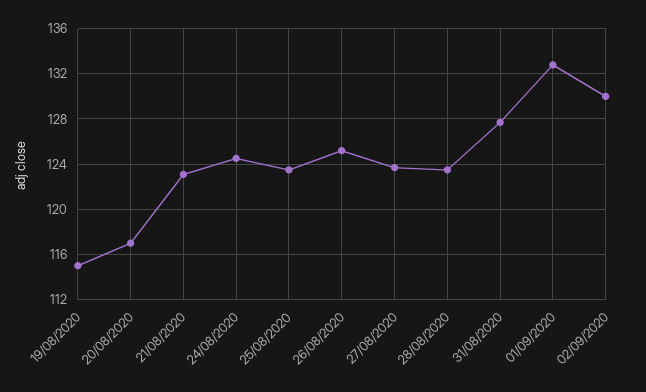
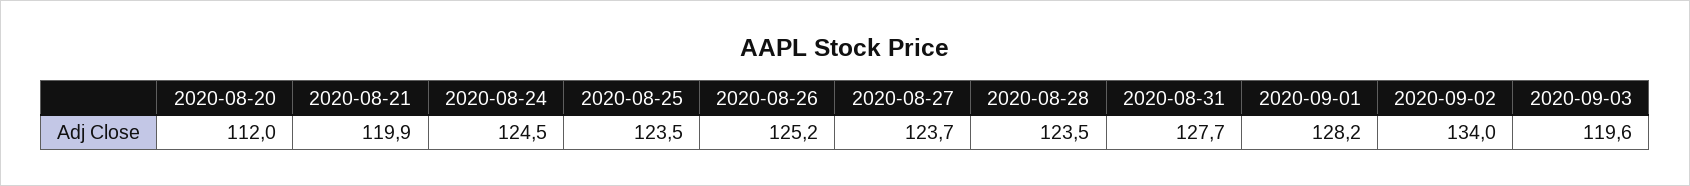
19/08/2020: 115 -> none
20/08/2020: 117 -> 112
21/08/2020: 123 -> 119.9
01/09/2020: 133 -> 128.2
02/09/2020: 130 -> 134
2020-09-03: none -> 119.6

